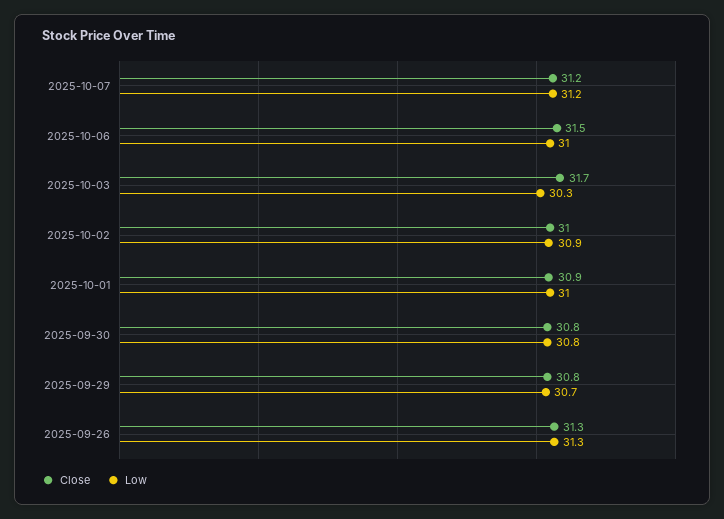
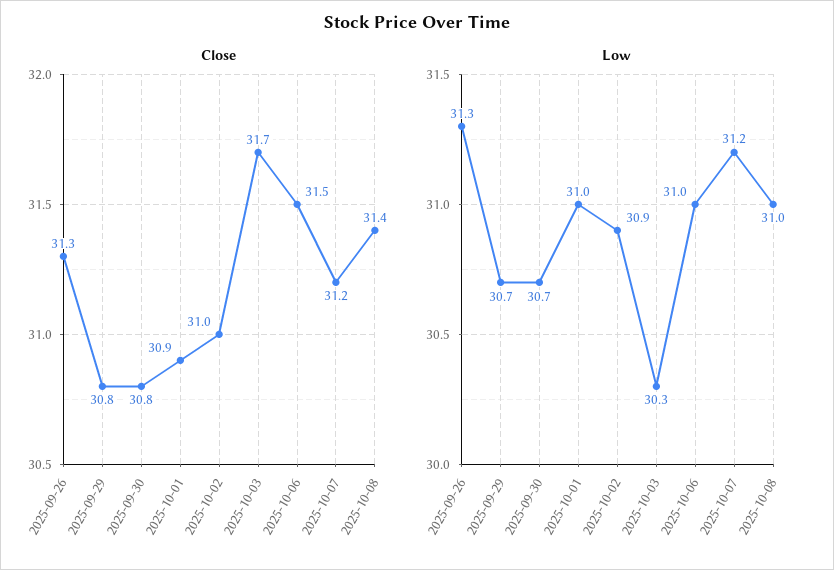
Low, 2025-09-30: 30.8 -> 30.7
Close, 2025-10-08: none -> 31.4
Low, 2025-10-08: none -> 31

